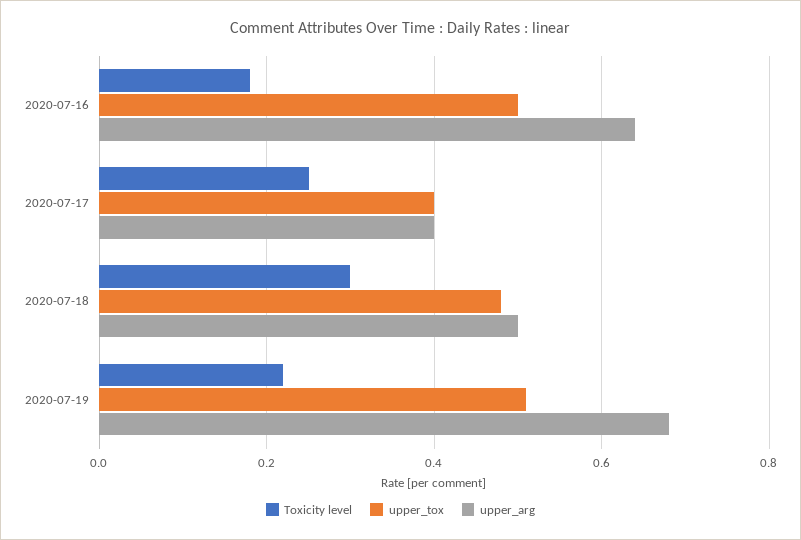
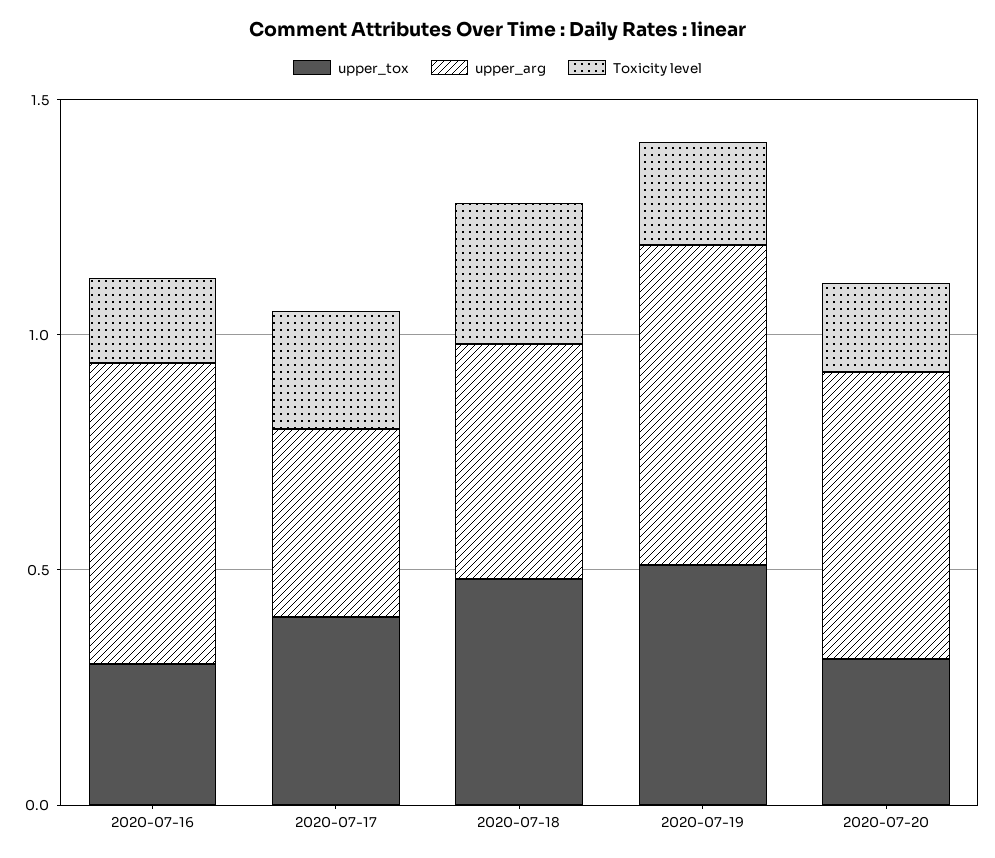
upper_tox, 2020-07-16: 0.5 -> 0.3
upper_tox, 2020-07-20: none -> 0.3
upper_arg, 2020-07-20: none -> 0.6
Toxicity level, 2020-07-20: none -> 0.2

